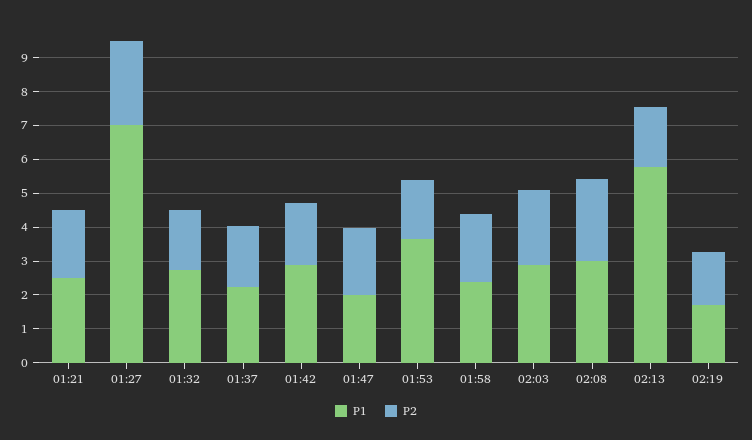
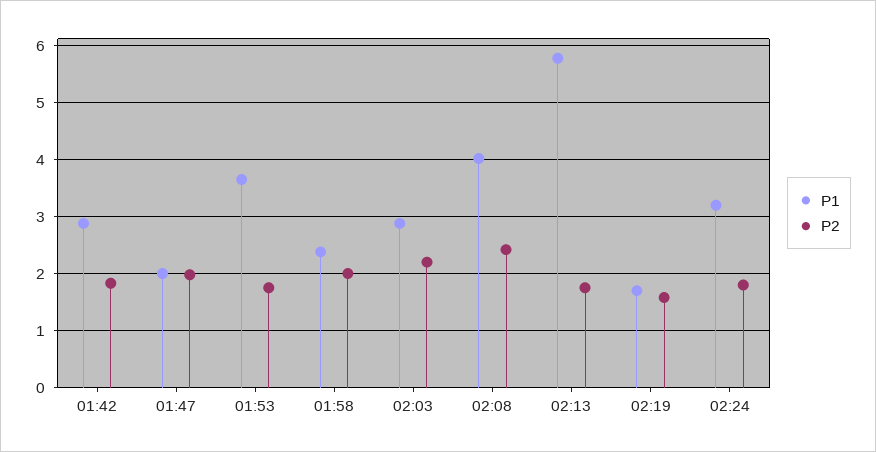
P1, 01:21: 2.5 -> none
P2, 01:21: 2 -> none
P1, 01:27: 7 -> none
P2, 01:27: 2.5 -> none
P1, 01:32: 2.75 -> none
P2, 01:32: 1.75 -> none
P1, 01:37: 2.25 -> none
P2, 01:37: 1.75 -> none
P1, 02:08: 3 -> 4
P1, 02:24: none -> 3.2
P2, 02:24: none -> 1.8

